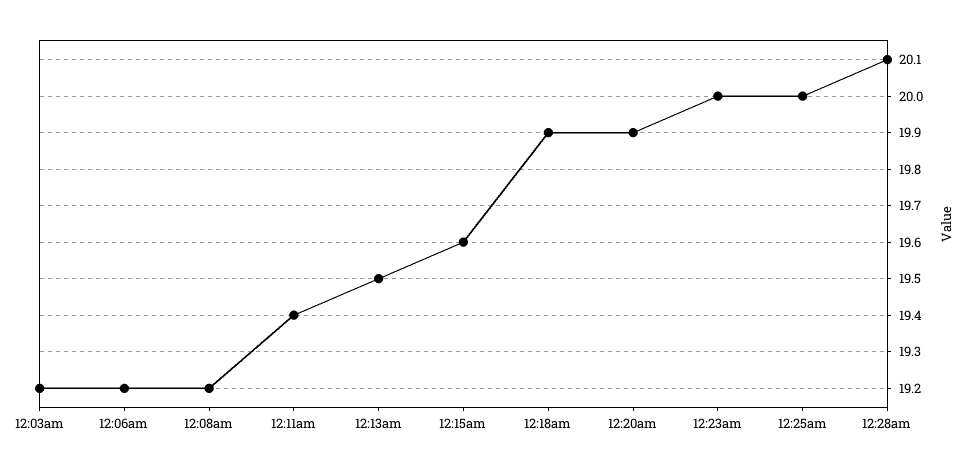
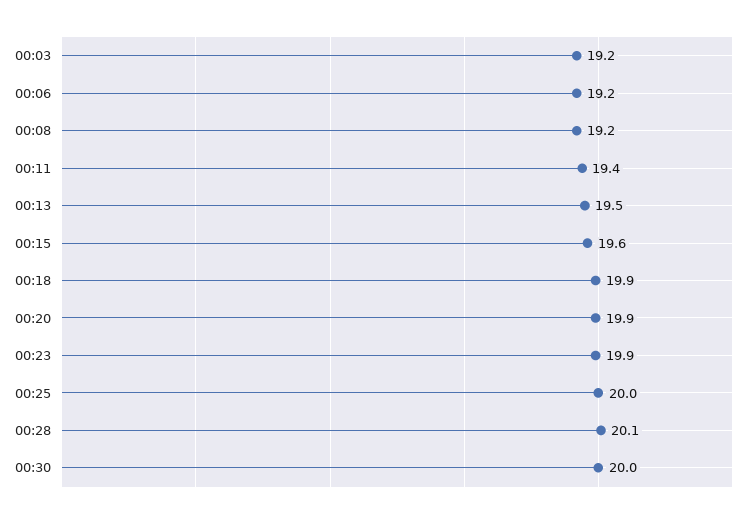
12:23am: 20 -> 19.9
00:30: none -> 20

